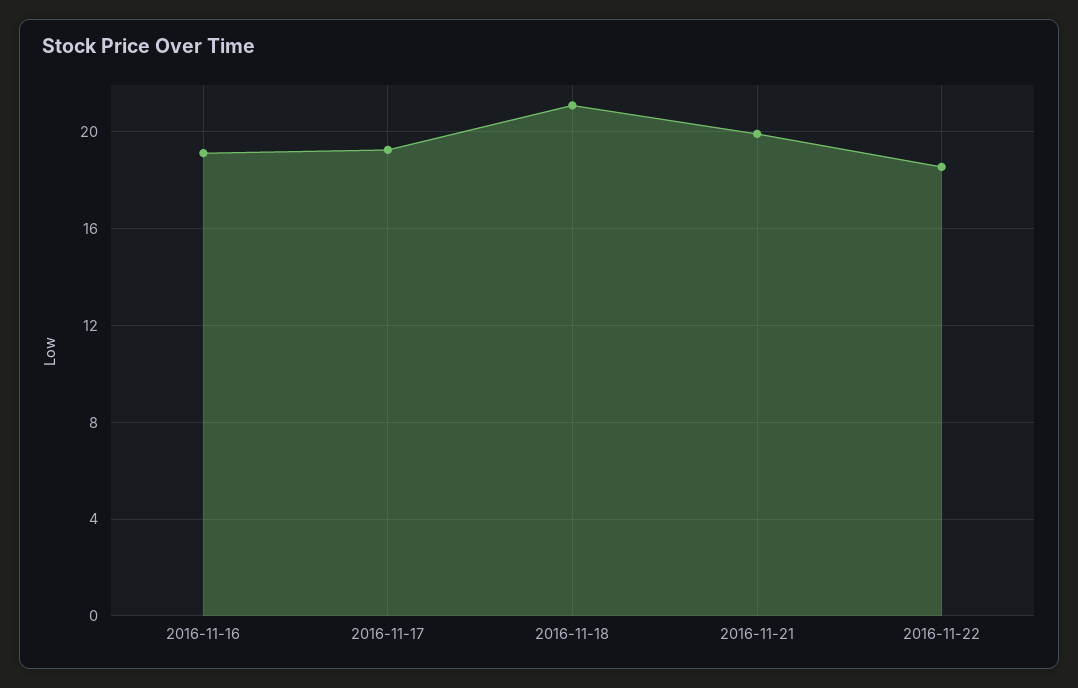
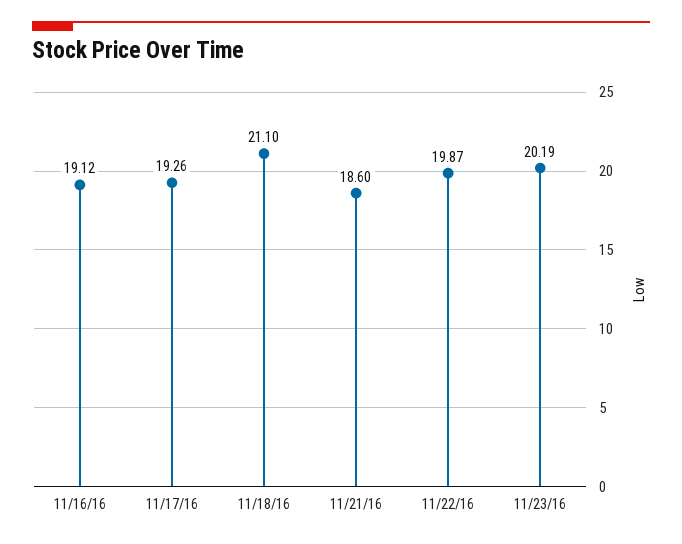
2016-11-21: 20 -> 18.6
2016-11-22: 18.5 -> 19.87
11/23/16: none -> 20.19

